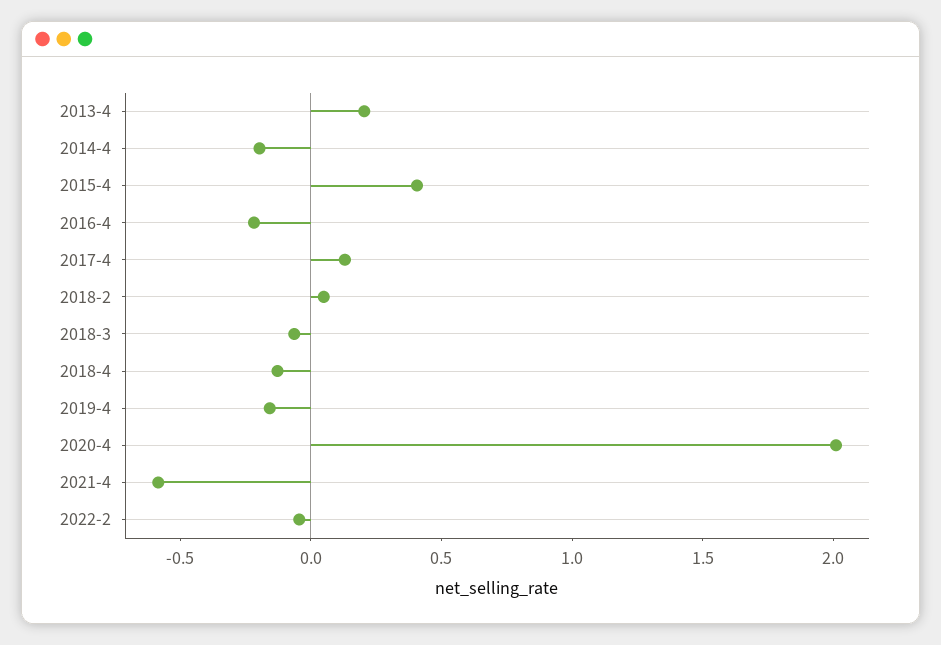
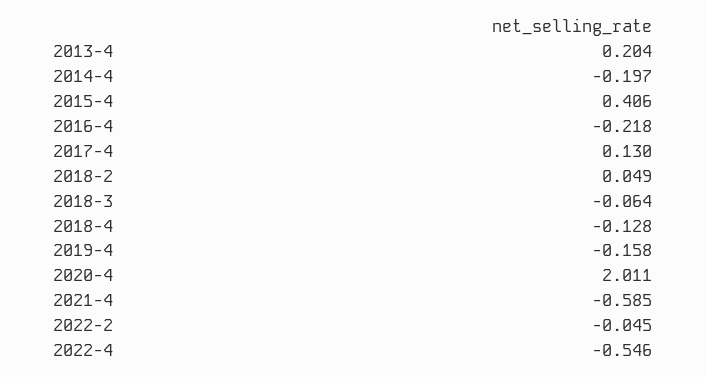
2022-4: none -> -0.546

